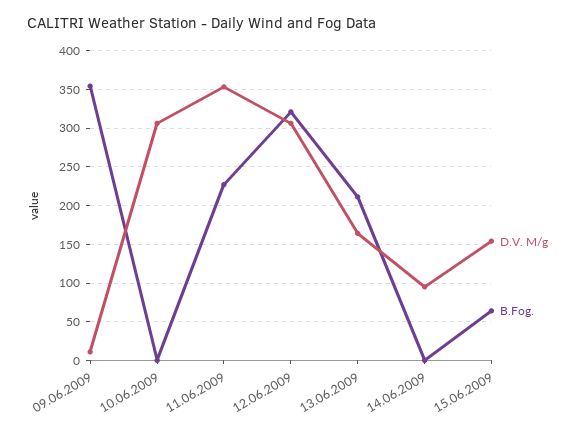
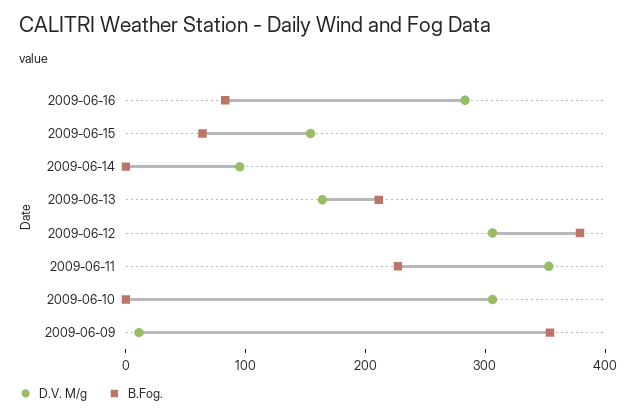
B.Fog., 12.06.2009: 320 -> 380
D.V. M/g, 2009-06-16: none -> 280
B.Fog., 2009-06-16: none -> 80

